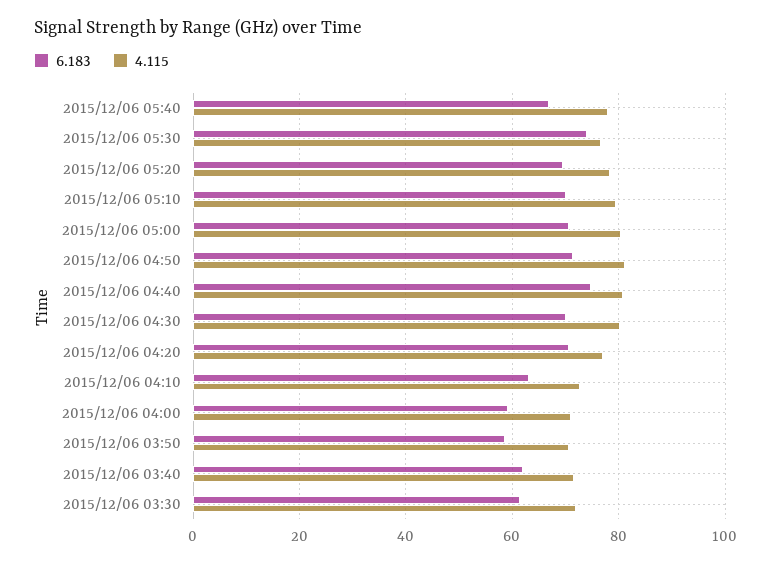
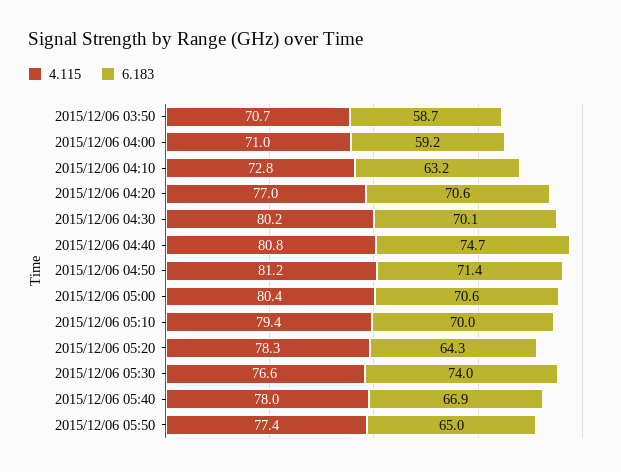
6.183, 2015/12/06 05:20: 70 -> 64.3
6.183, 2015/12/06 03:40: 62 -> none
4.115, 2015/12/06 03:40: 72 -> none
6.183, 2015/12/06 03:30: 62 -> none
4.115, 2015/12/06 03:30: 72 -> none
4.115, 2015/12/06 05:50: none -> 77.4
6.183, 2015/12/06 05:50: none -> 65

